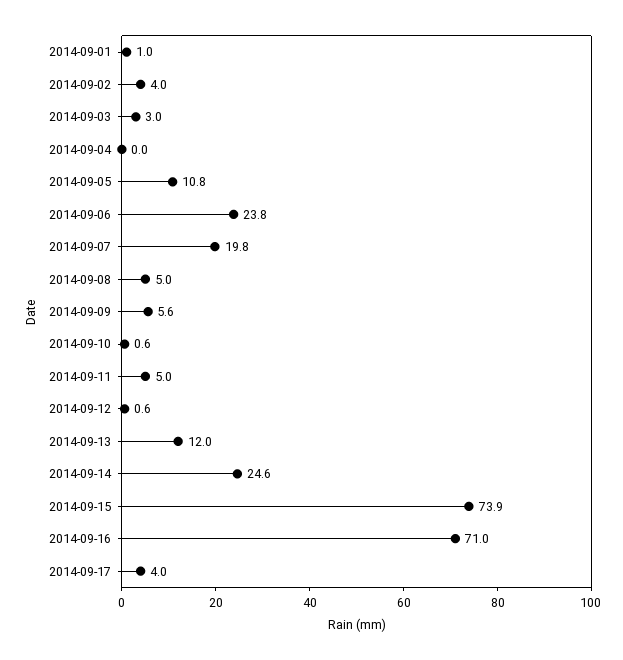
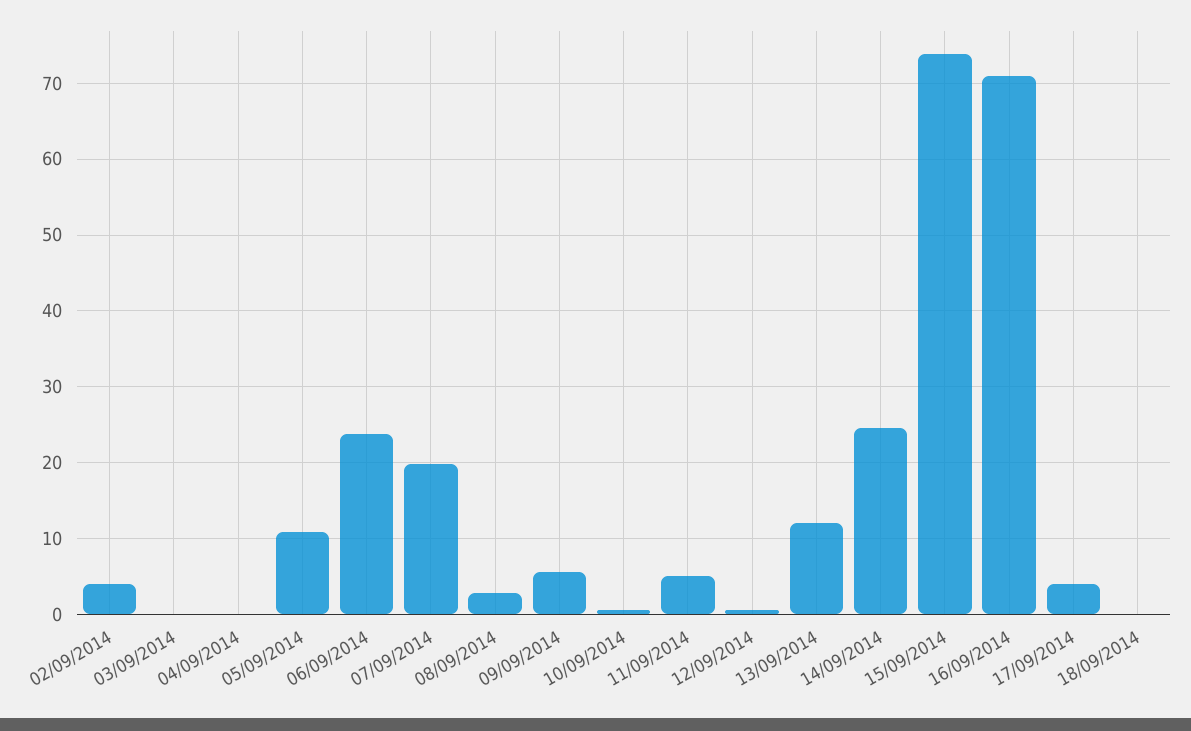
2014-09-01: 1 -> none
2014-09-03: 3 -> 0
2014-09-08: 5 -> 3
18/09/2014: none -> 0

